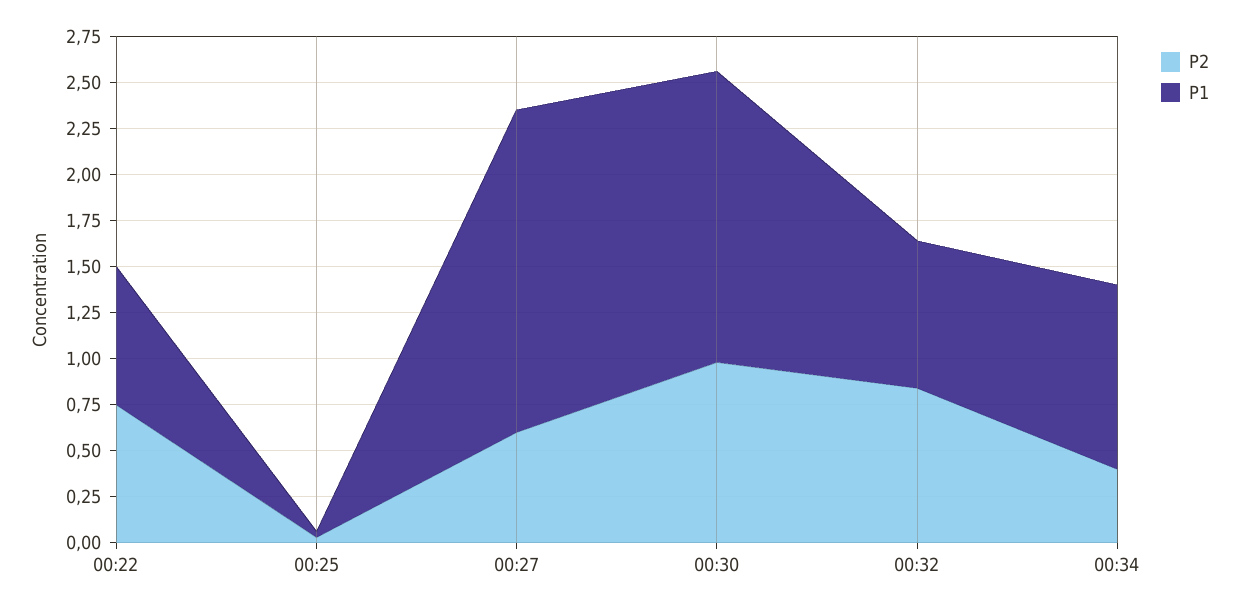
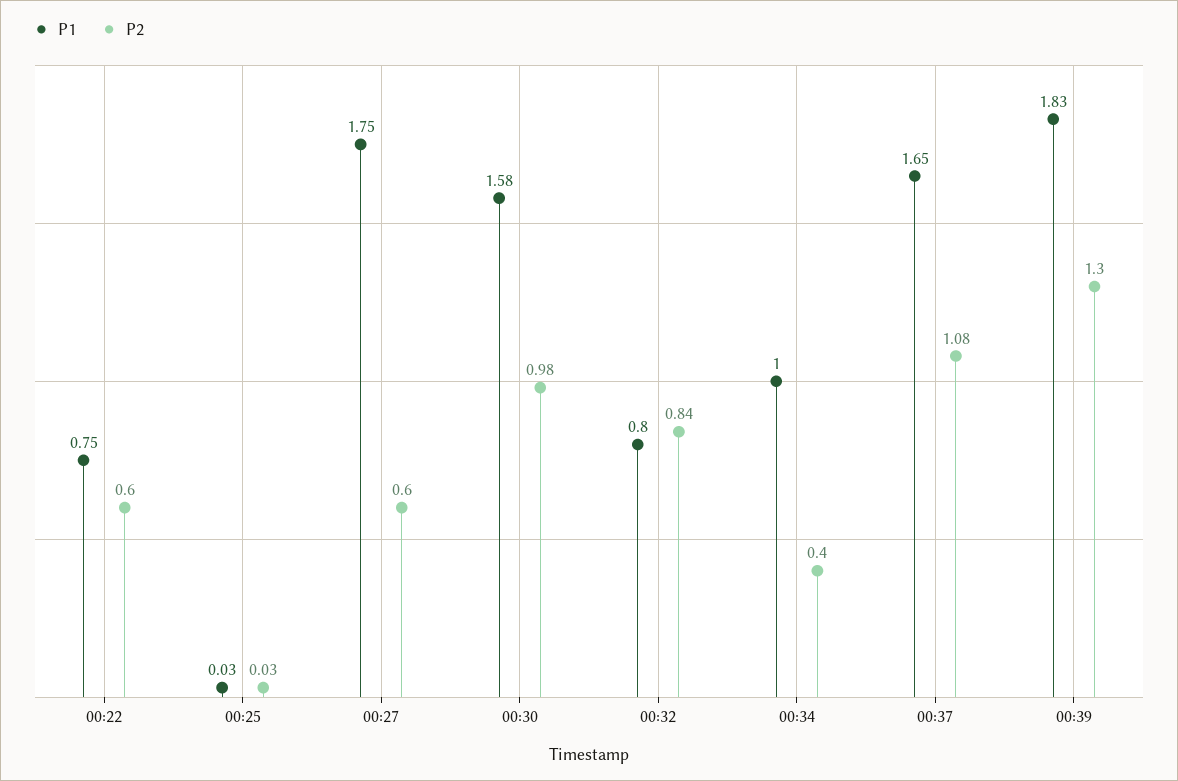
P2, 00:22: 0.75 -> 0.6
P1, 00:37: none -> 1.65
P2, 00:37: none -> 1.08
P1, 00:39: none -> 1.83
P2, 00:39: none -> 1.3

